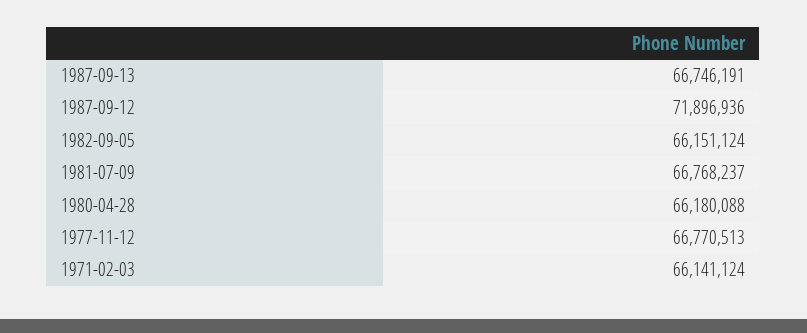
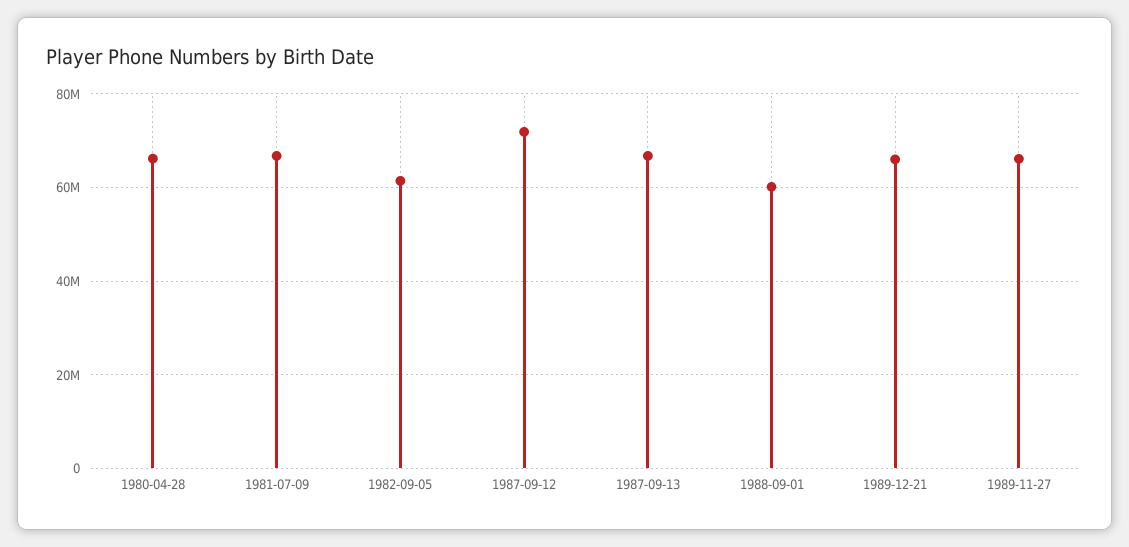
1982-09-05: 66151124 -> 62000000
1977-11-12: 66770513 -> none
1971-02-03: 66141124 -> none
1988-09-01: none -> 60000000
1989-12-21: none -> 66000000
1989-11-27: none -> 66000000

